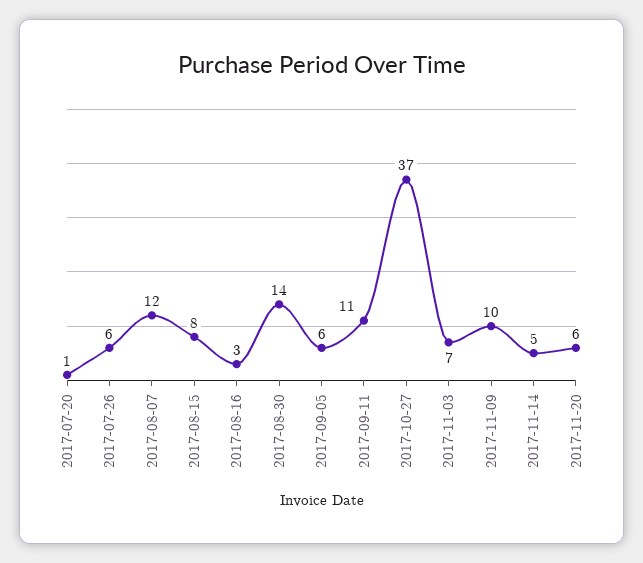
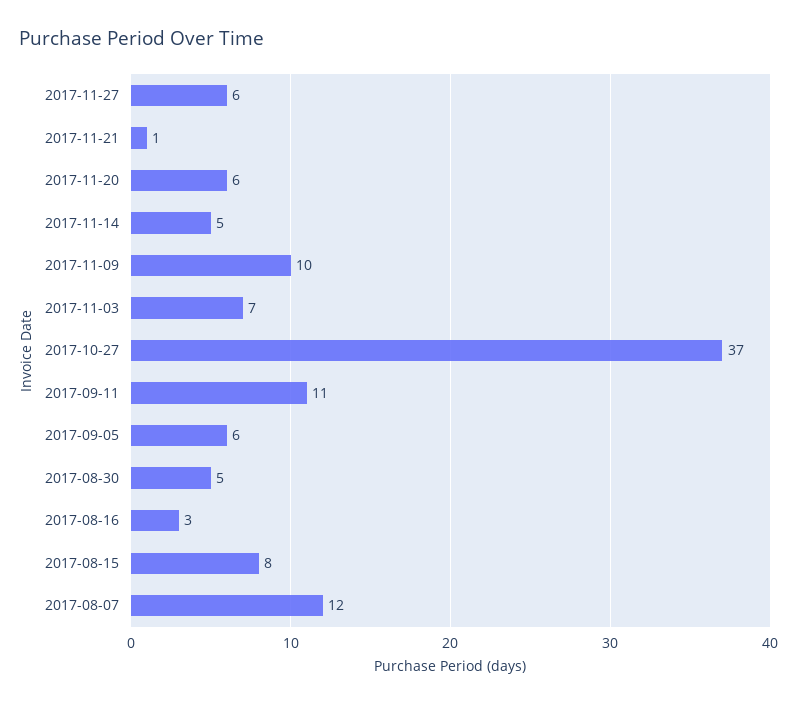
2017-07-20: 1 -> none
2017-07-26: 6 -> none
2017-08-30: 14 -> 5
2017-11-27: none -> 6
2017-11-21: none -> 1

